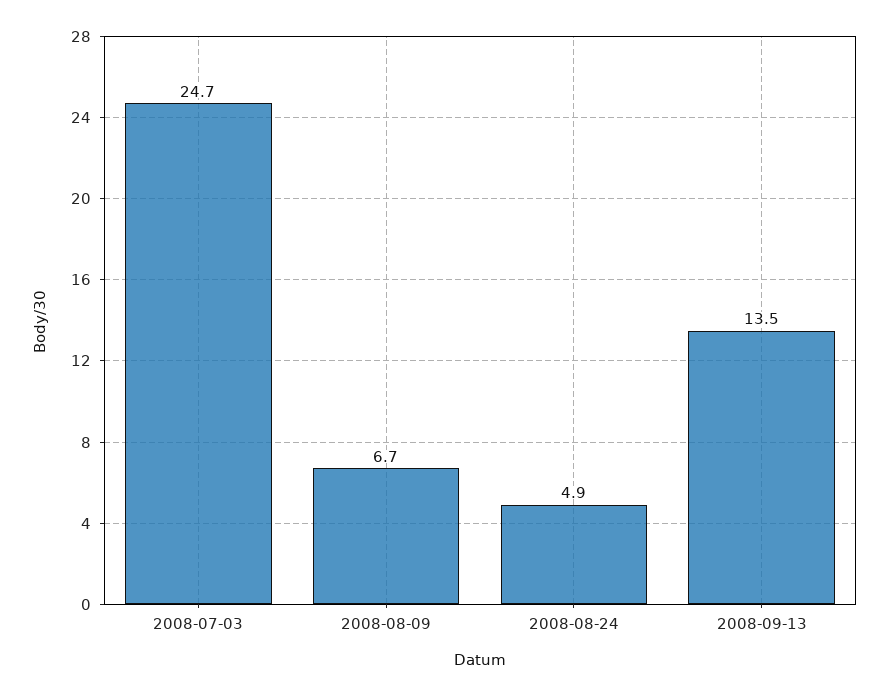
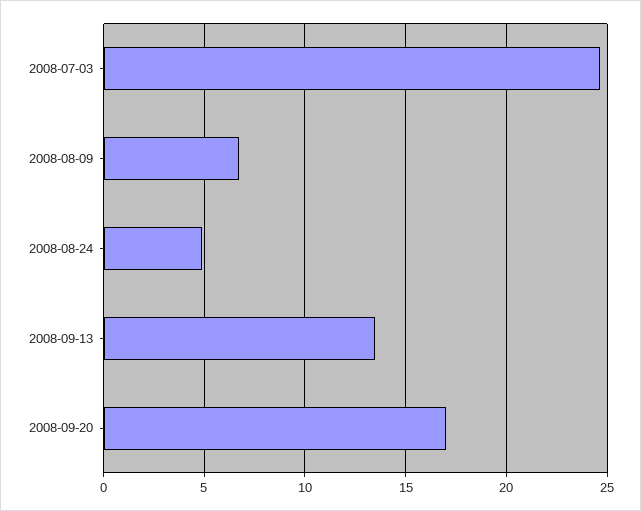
2008-09-20: none -> 17

